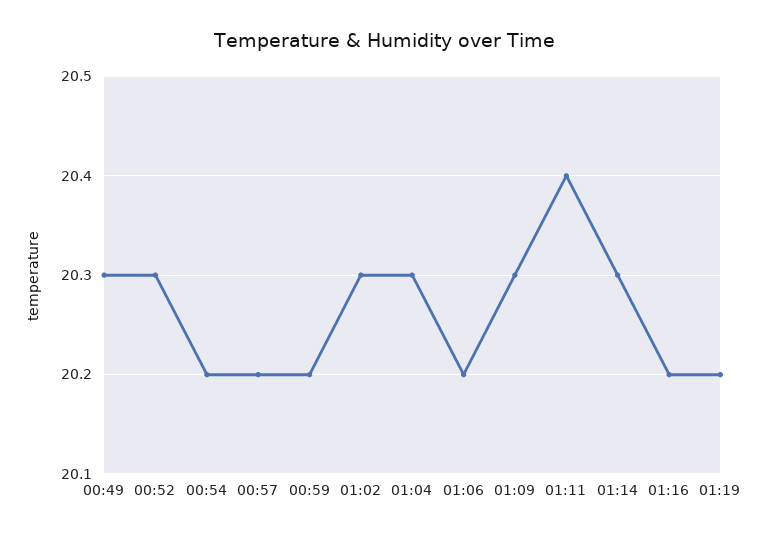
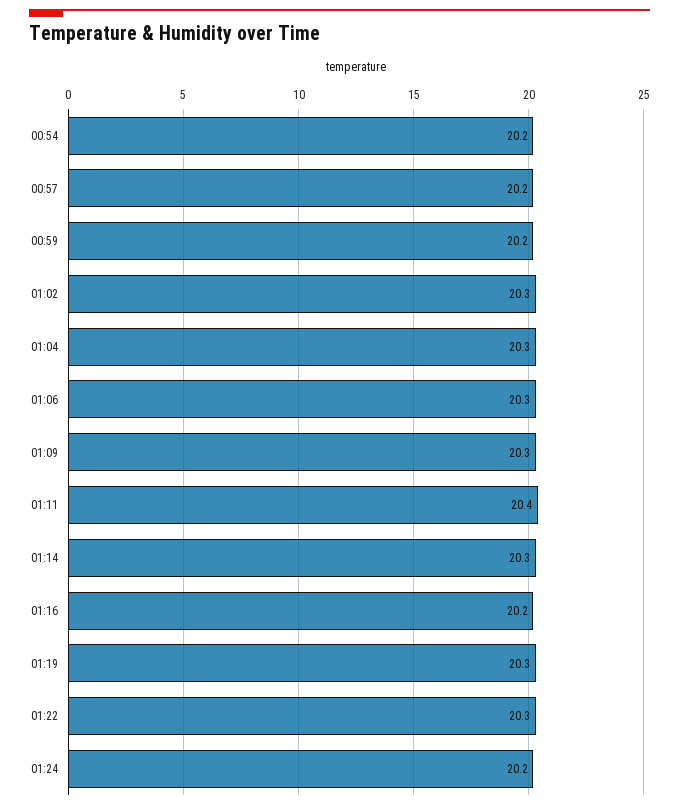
00:49: 20.3 -> none
00:52: 20.3 -> none
01:06: 20.2 -> 20.3
01:19: 20.2 -> 20.3
01:22: none -> 20.3
01:24: none -> 20.2

